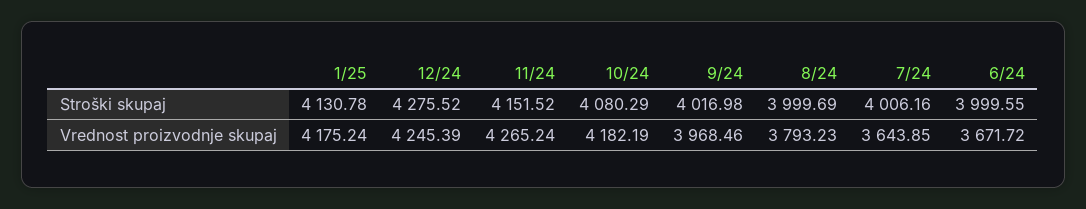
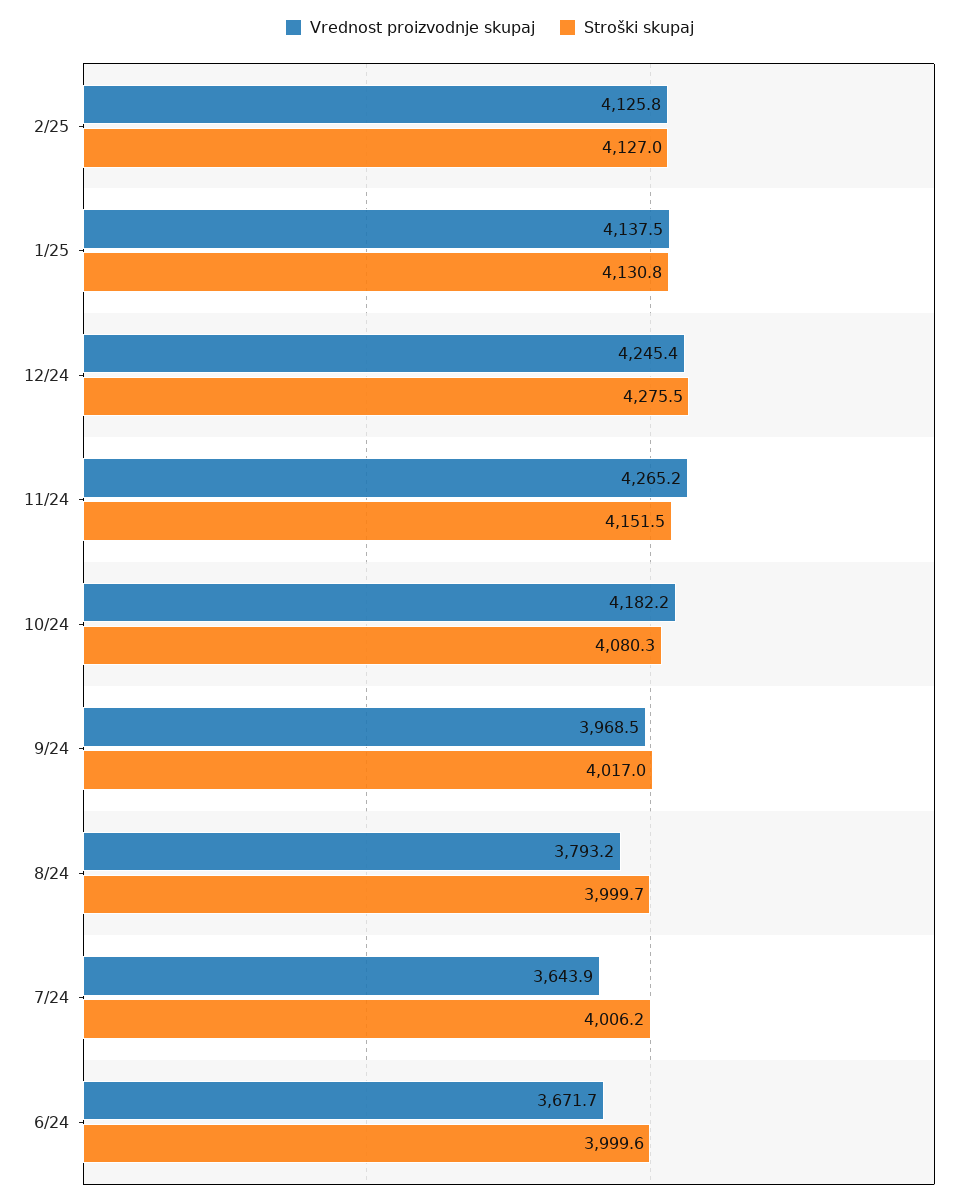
Vrednost proizvodnje skupaj, 1/25: 4175.24 -> 4137.5
Vrednost proizvodnje skupaj, 2/25: none -> 4125.8
Stroški skupaj, 2/25: none -> 4127

